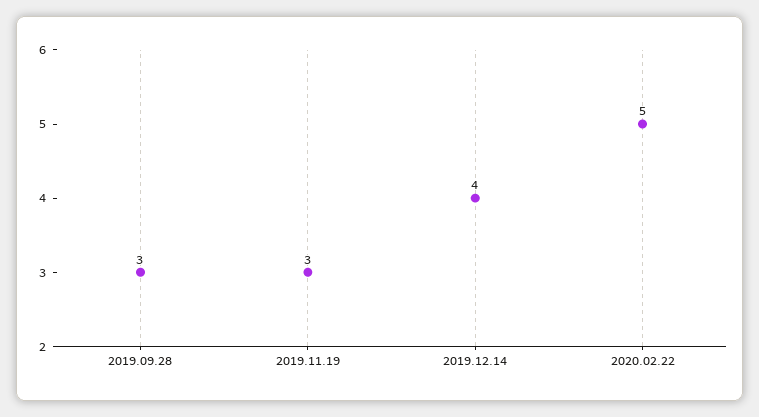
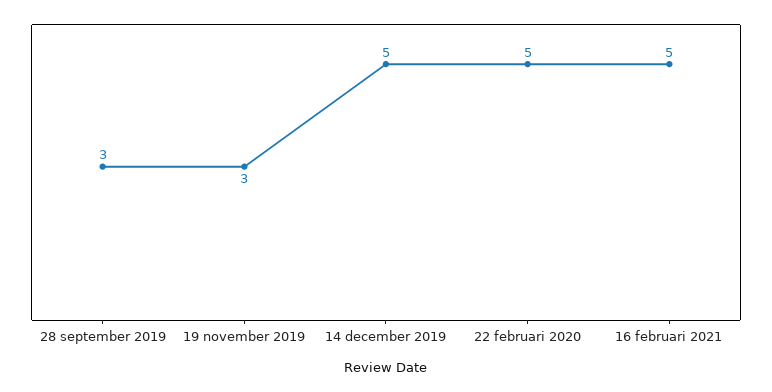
2019.12.14: 4 -> 5
16 februari 2021: none -> 5

